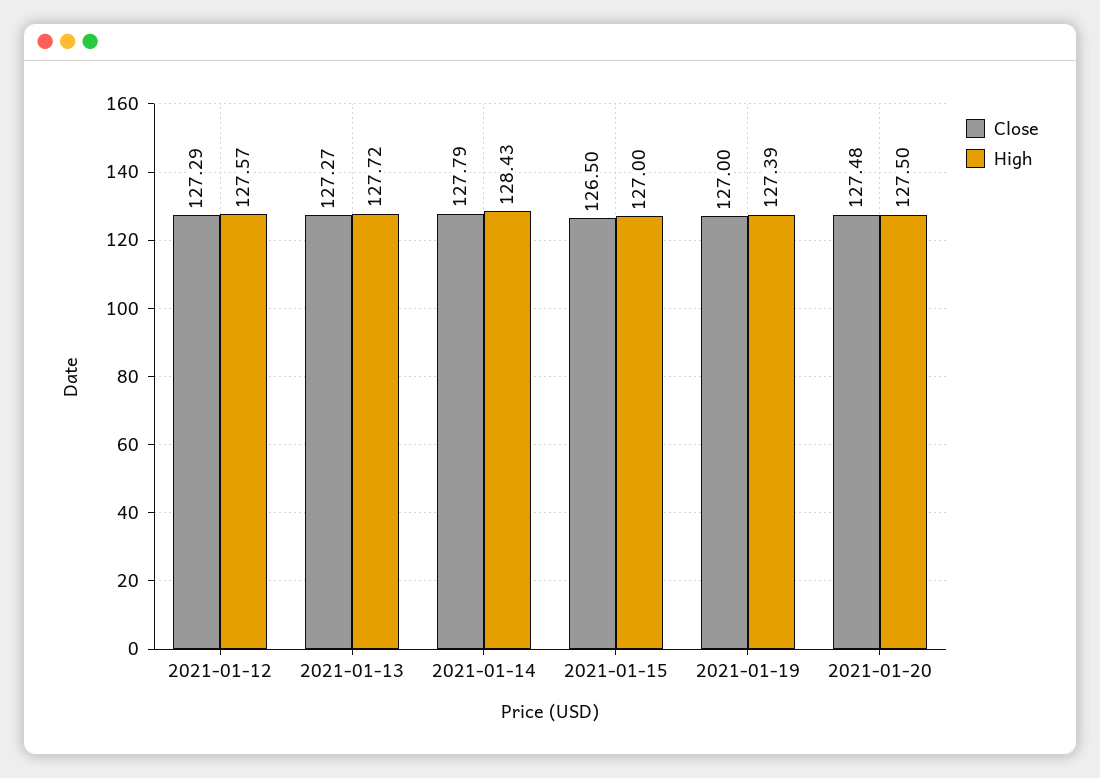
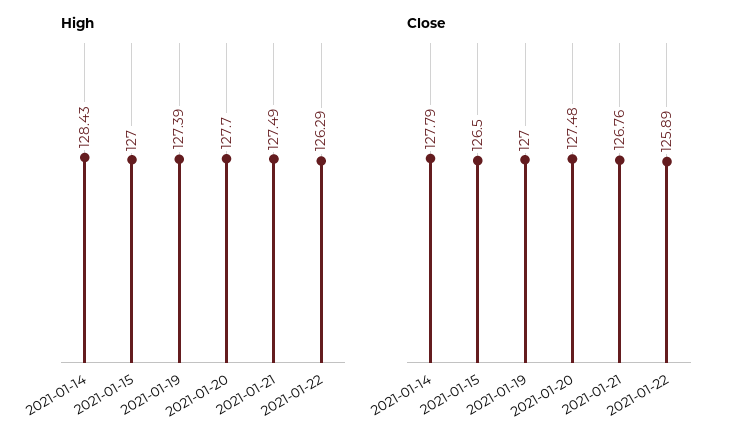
Close, 2021-01-12: 127.29 -> none
High, 2021-01-12: 127.57 -> none
Close, 2021-01-13: 127.27 -> none
High, 2021-01-13: 127.72 -> none
High, 2021-01-20: 127.5 -> 127.7
High, 2021-01-21: none -> 127.49
High, 2021-01-22: none -> 126.29
Close, 2021-01-21: none -> 126.76
Close, 2021-01-22: none -> 125.89

